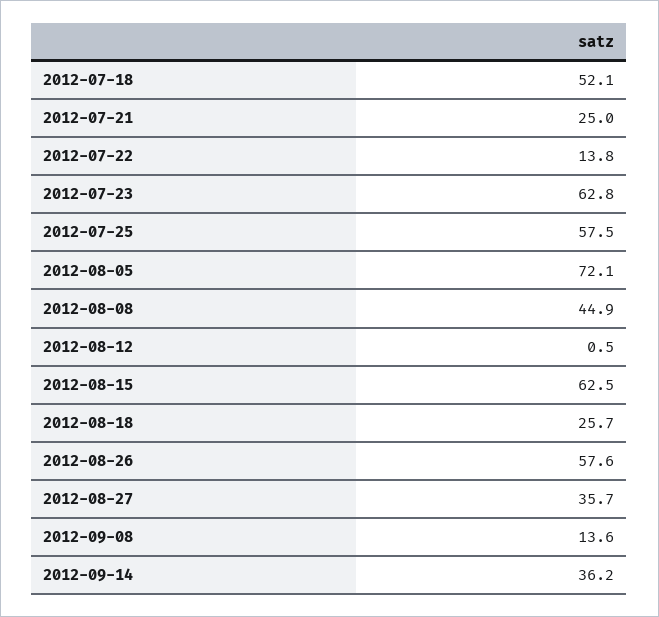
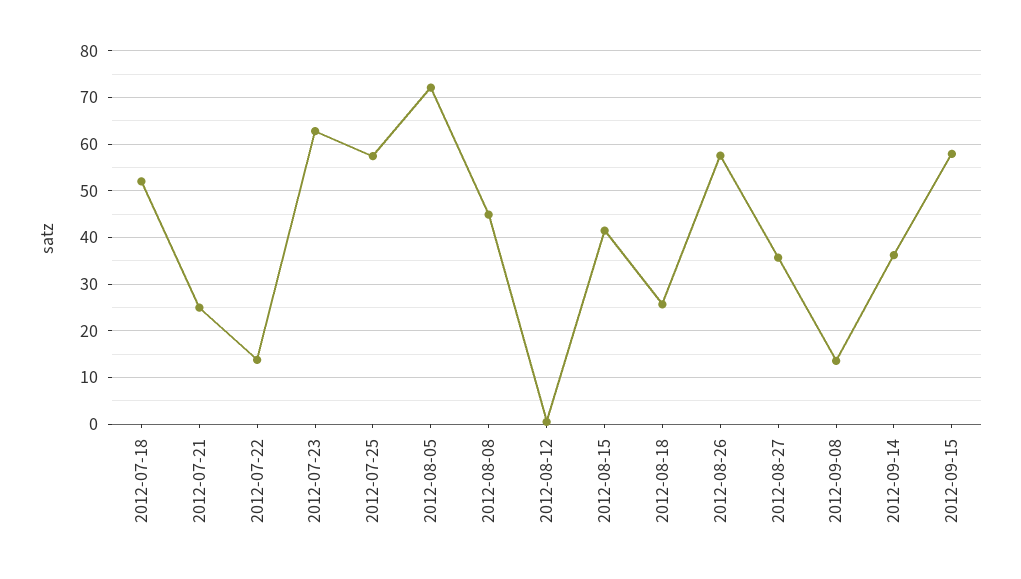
2012-08-15: 62.5 -> 42
2012-09-15: none -> 58

